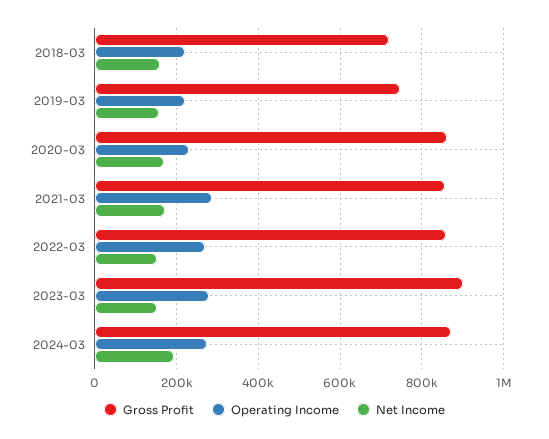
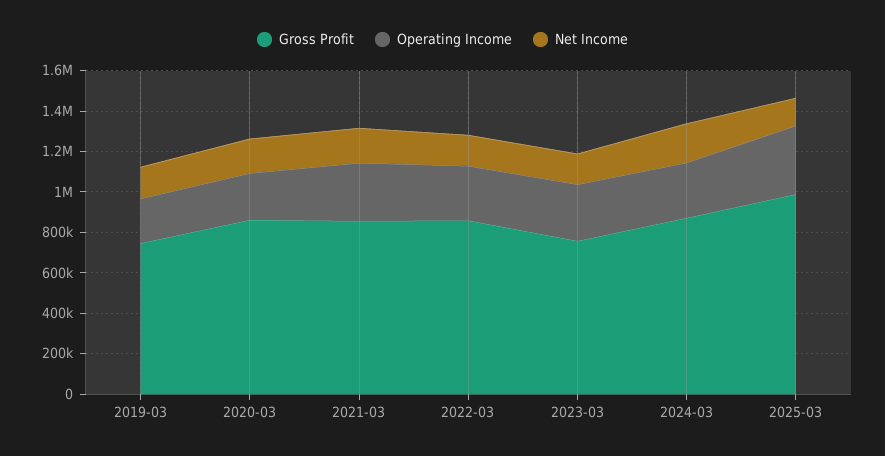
Gross Profit, 2018-03: 720000 -> none
Operating Income, 2018-03: 220000 -> none
Net Income, 2018-03: 160000 -> none
Gross Profit, 2023-03: 900000 -> 750000
Gross Profit, 2025-03: none -> 1000000
Operating Income, 2025-03: none -> 350000
Net Income, 2025-03: none -> 150000

